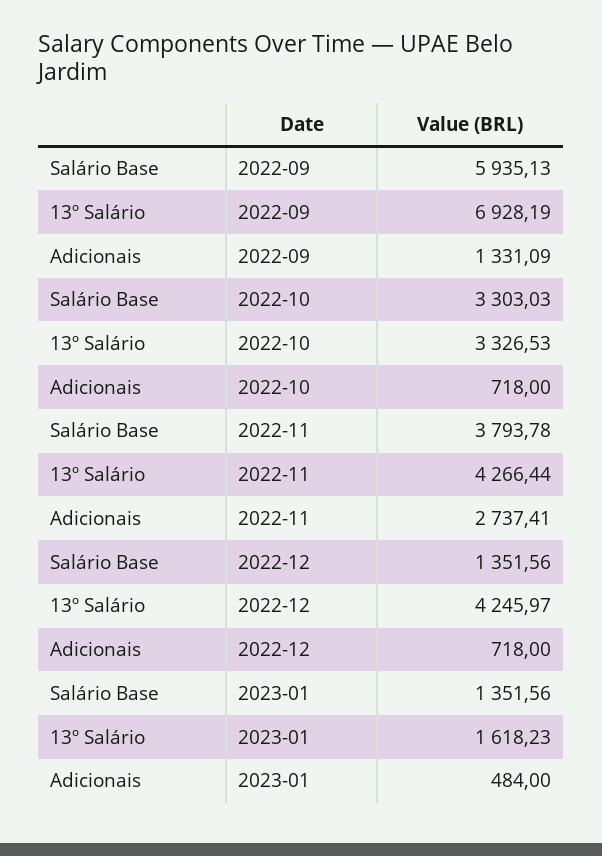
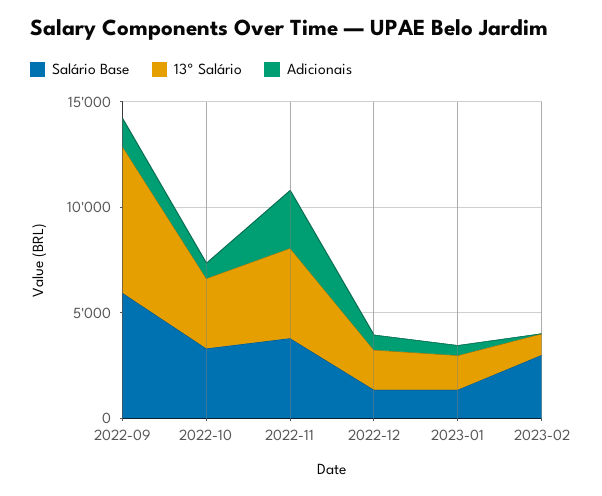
13º Salário, 2022-12: 4245.97 -> 2000
Salário Base, 2023-02: none -> 3000
13º Salário, 2023-02: none -> 1000
Adicionais, 2023-02: none -> 0

